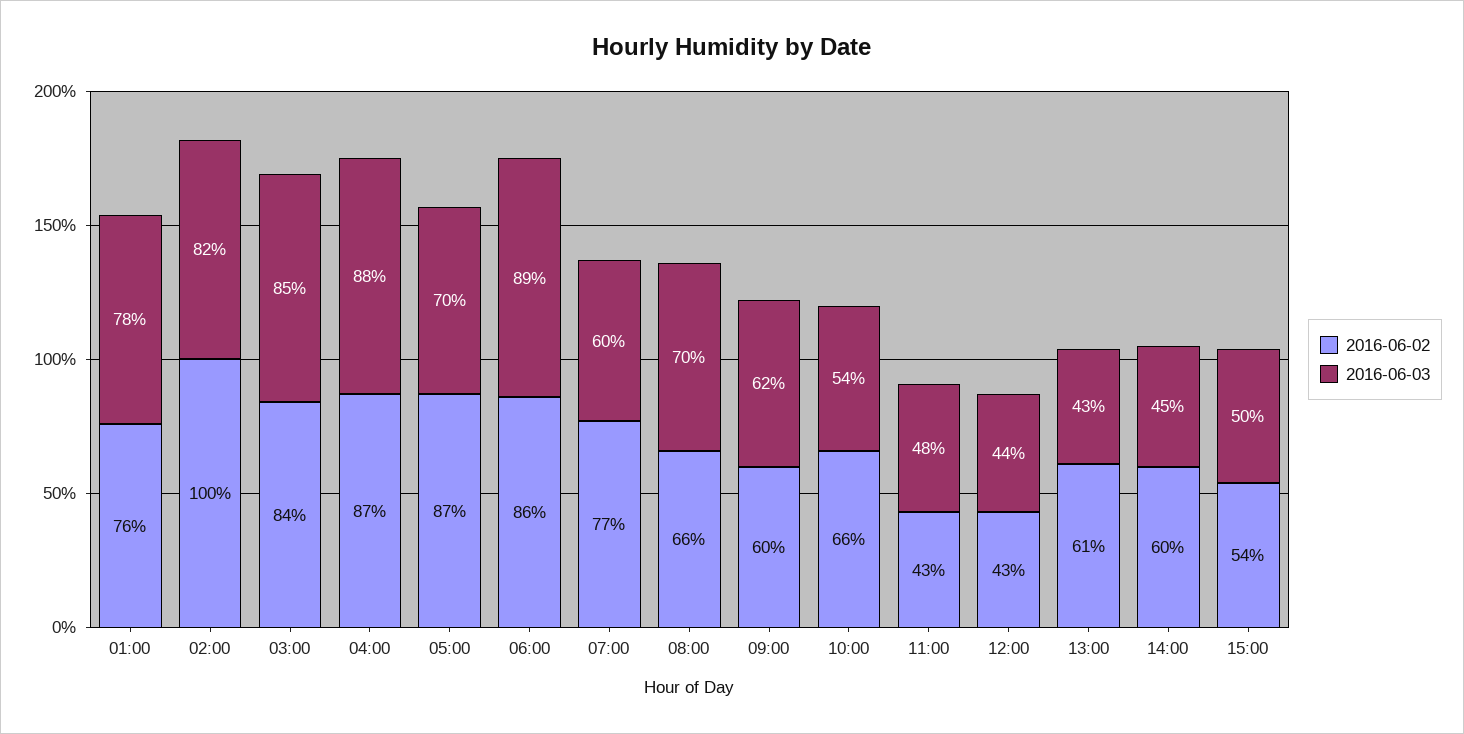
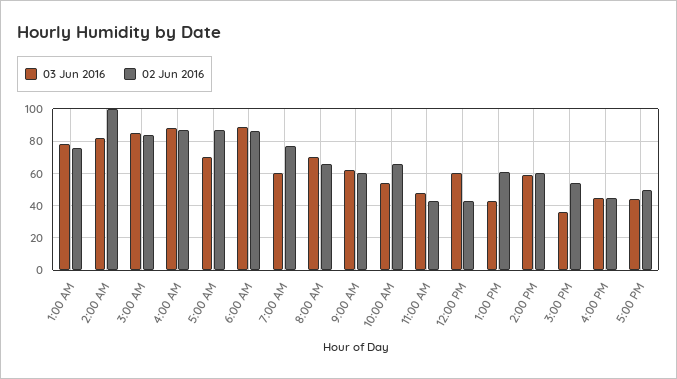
2016-06-03, 12:00: 44 -> 60
2016-06-03, 14:00: 45 -> 60
2016-06-03, 15:00: 50 -> 35
2016-06-03, 4:00 PM: none -> 45
2016-06-02, 4:00 PM: none -> 45
2016-06-03, 5:00 PM: none -> 45
2016-06-02, 5:00 PM: none -> 50

